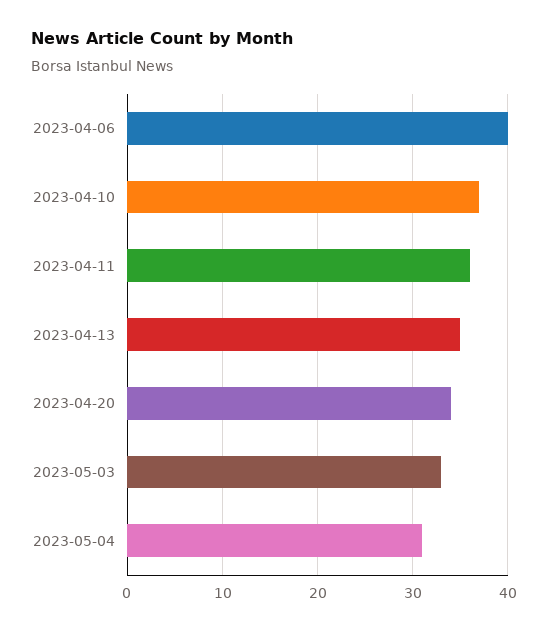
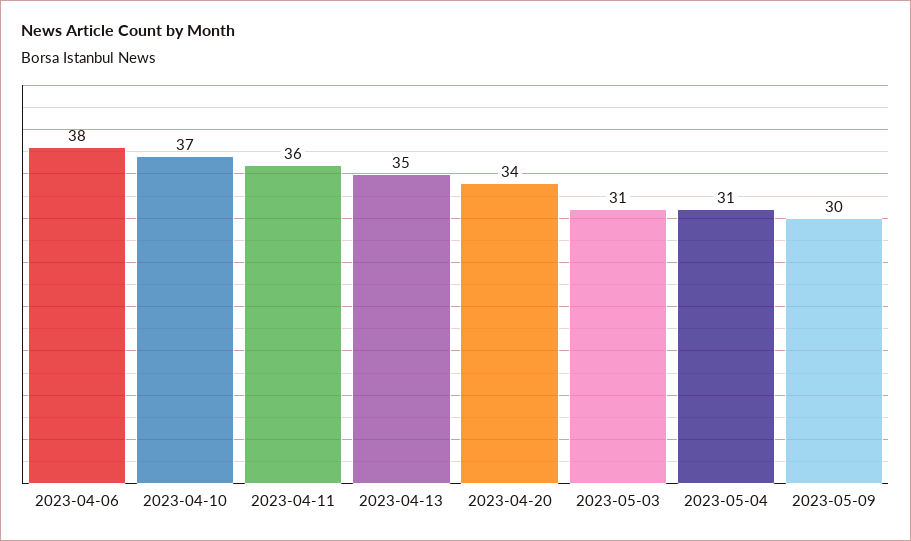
2023-04-06: 40 -> 38
2023-05-03: 33 -> 31
2023-05-09: none -> 30

